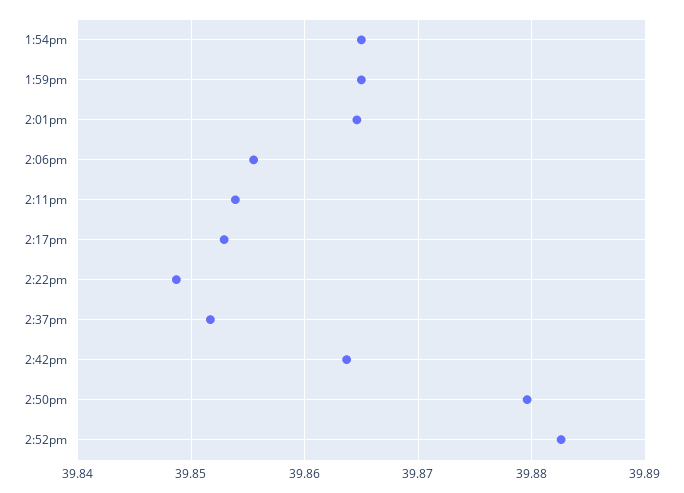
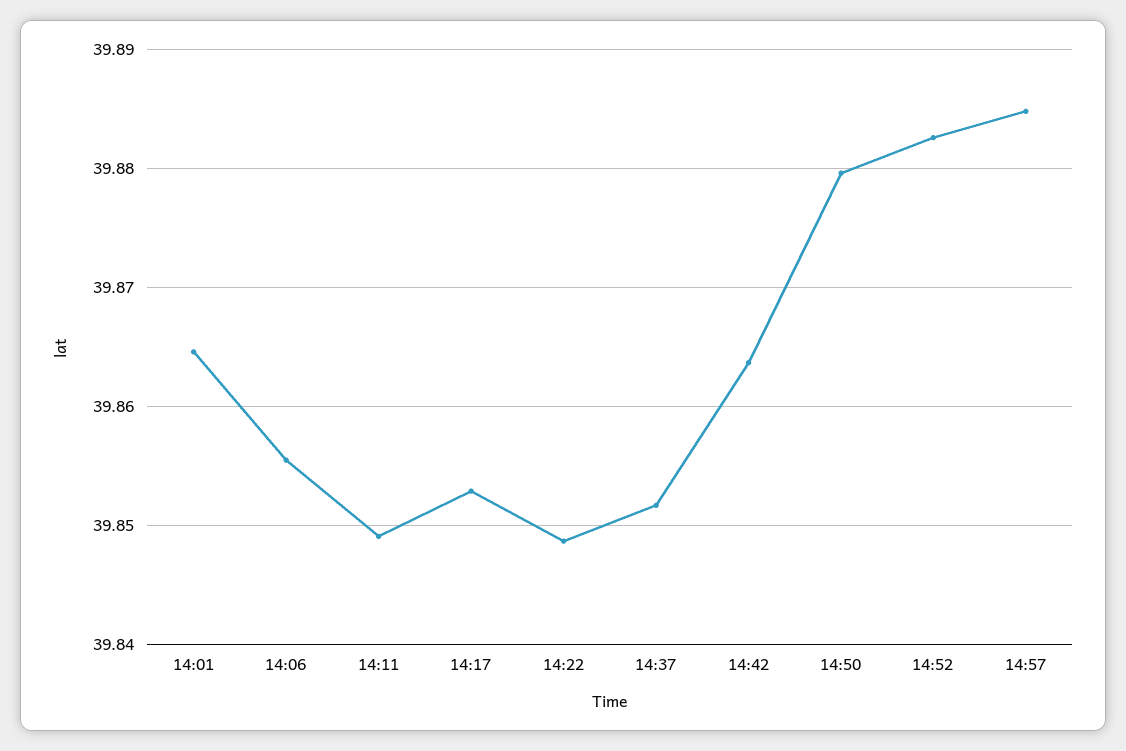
1:54pm: 39.865 -> none
1:59pm: 39.865 -> none
2:11pm: 39.854 -> 39.849
14:57: none -> 39.885

